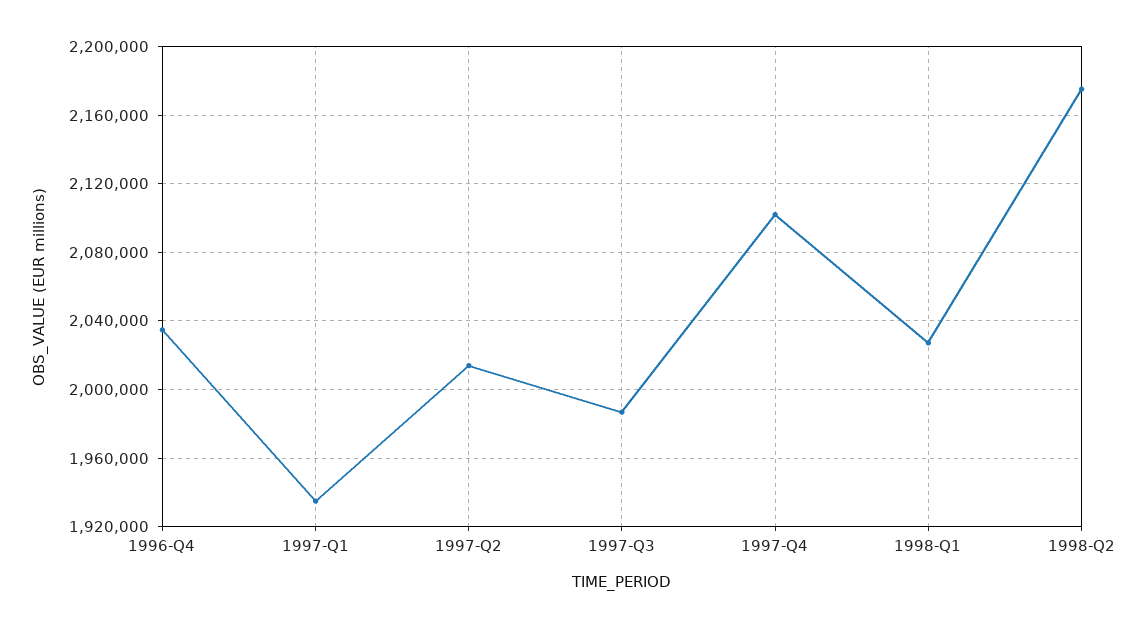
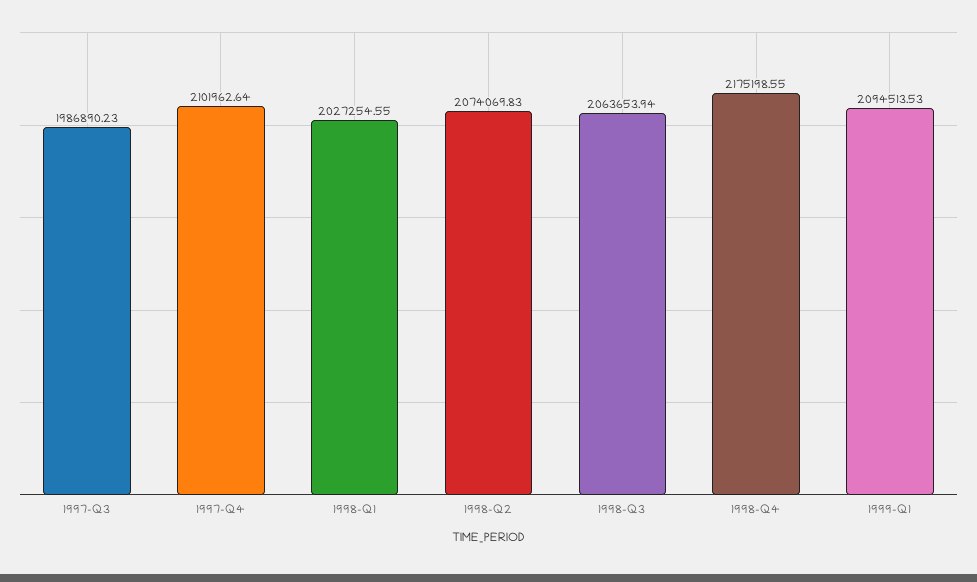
1996-Q4: 2035000 -> none
1997-Q1: 1935000 -> none
1997-Q2: 2015000 -> none
1998-Q2: 2175000 -> 2074069.83
1998-Q3: none -> 2063653.94
1998-Q4: none -> 2175198.55
1999-Q1: none -> 2094513.53

